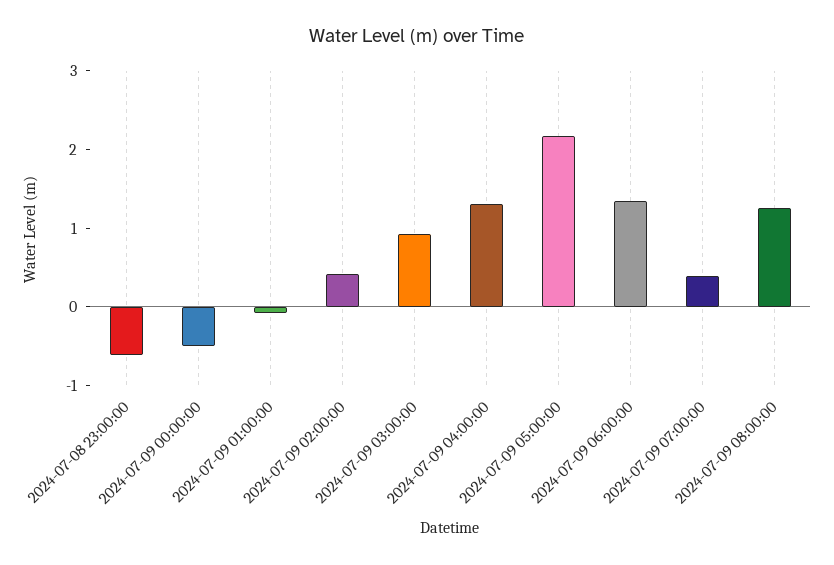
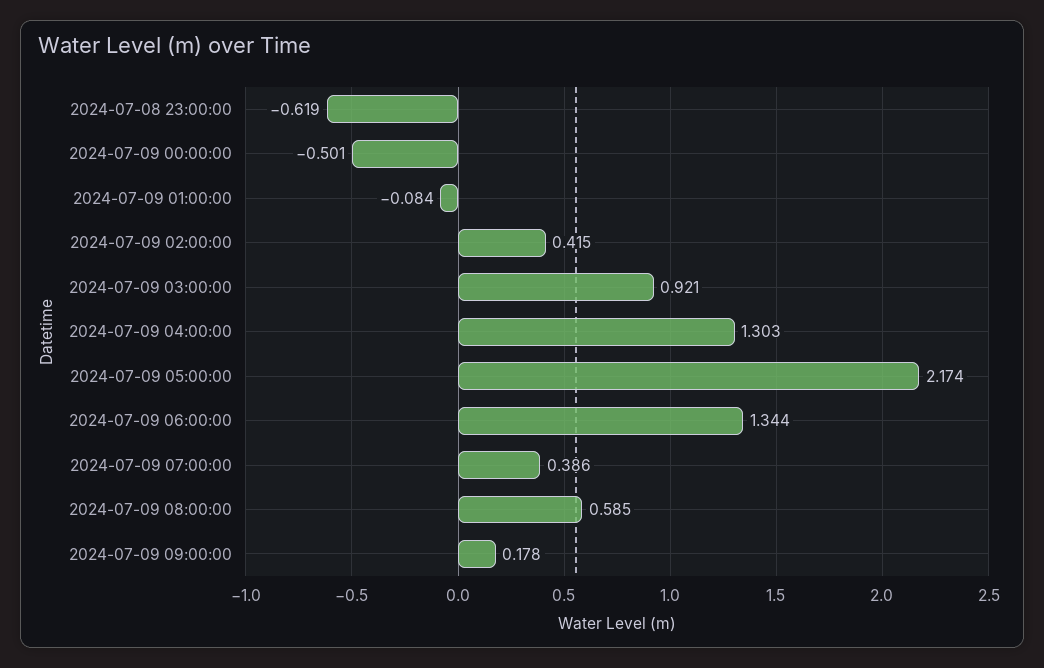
2024-07-09 08:00:00: 1.2 -> 0.585
2024-07-09 09:00:00: none -> 0.178

